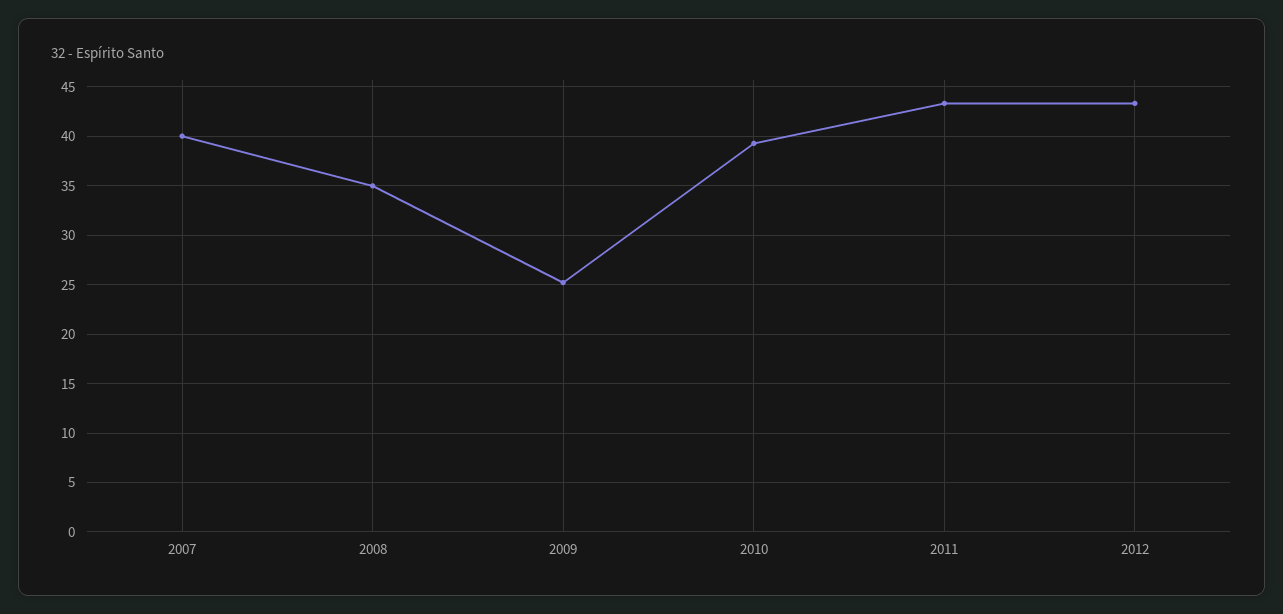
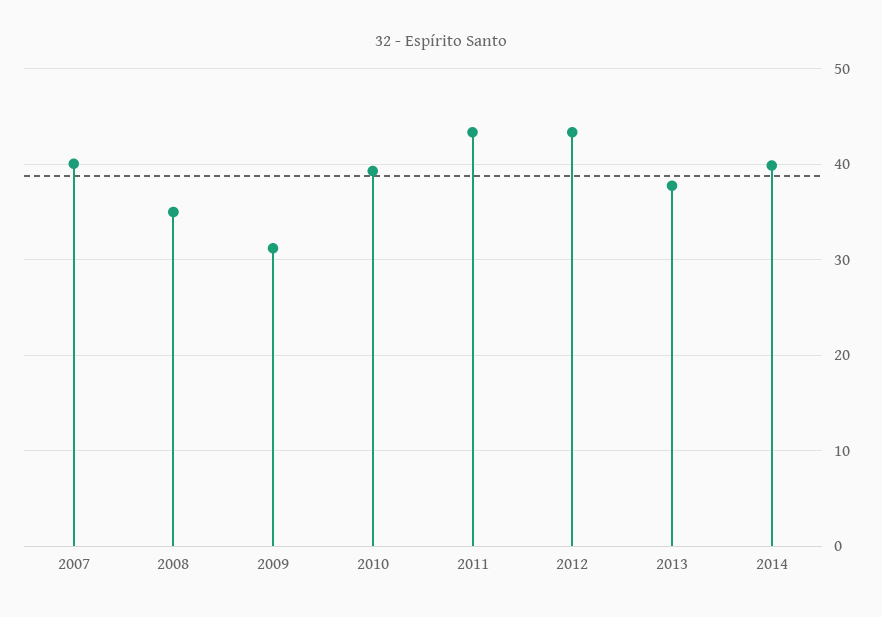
2009: 25 -> 31
2013: none -> 38
2014: none -> 40

